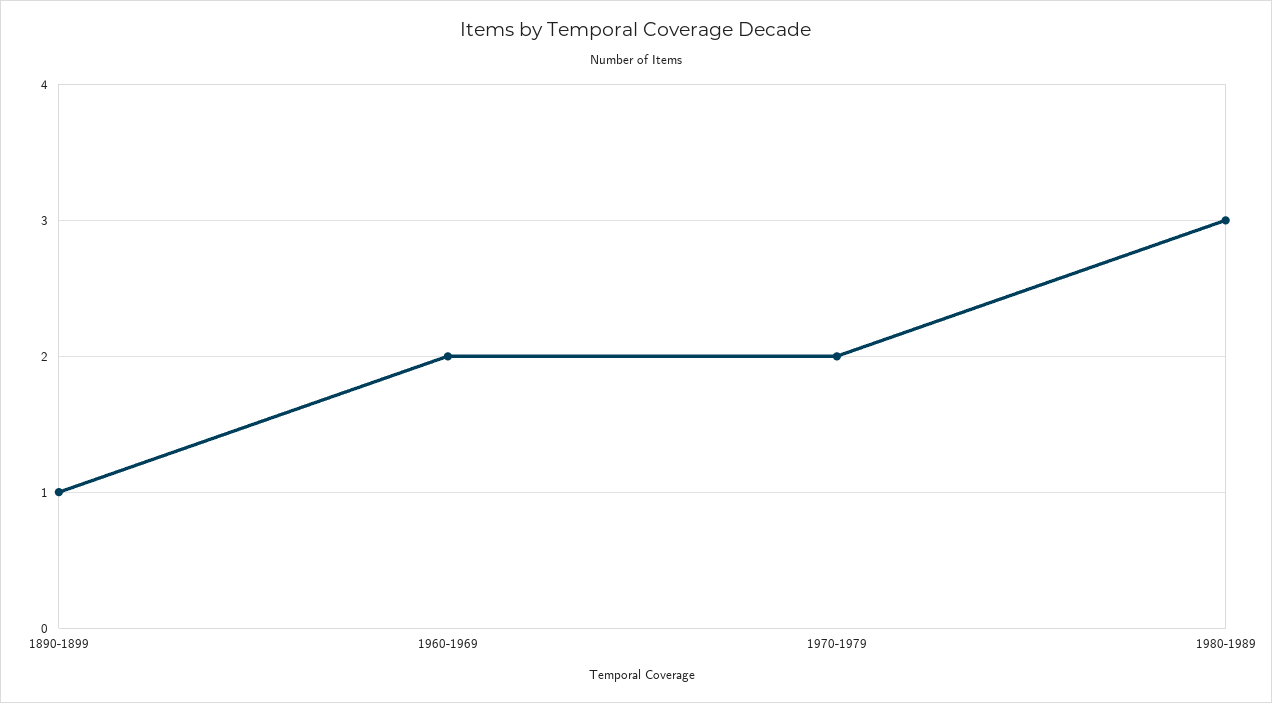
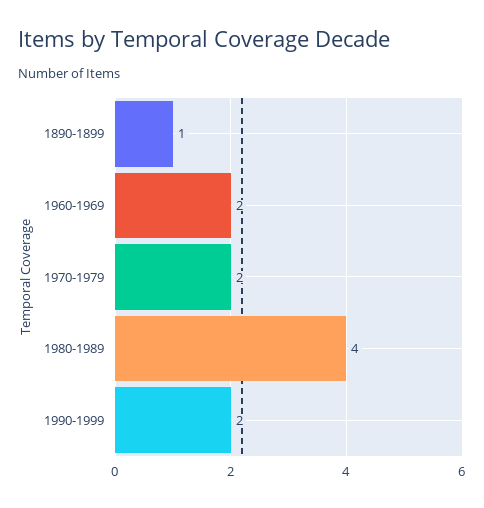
1980-1989: 3 -> 4
1990-1999: none -> 2

